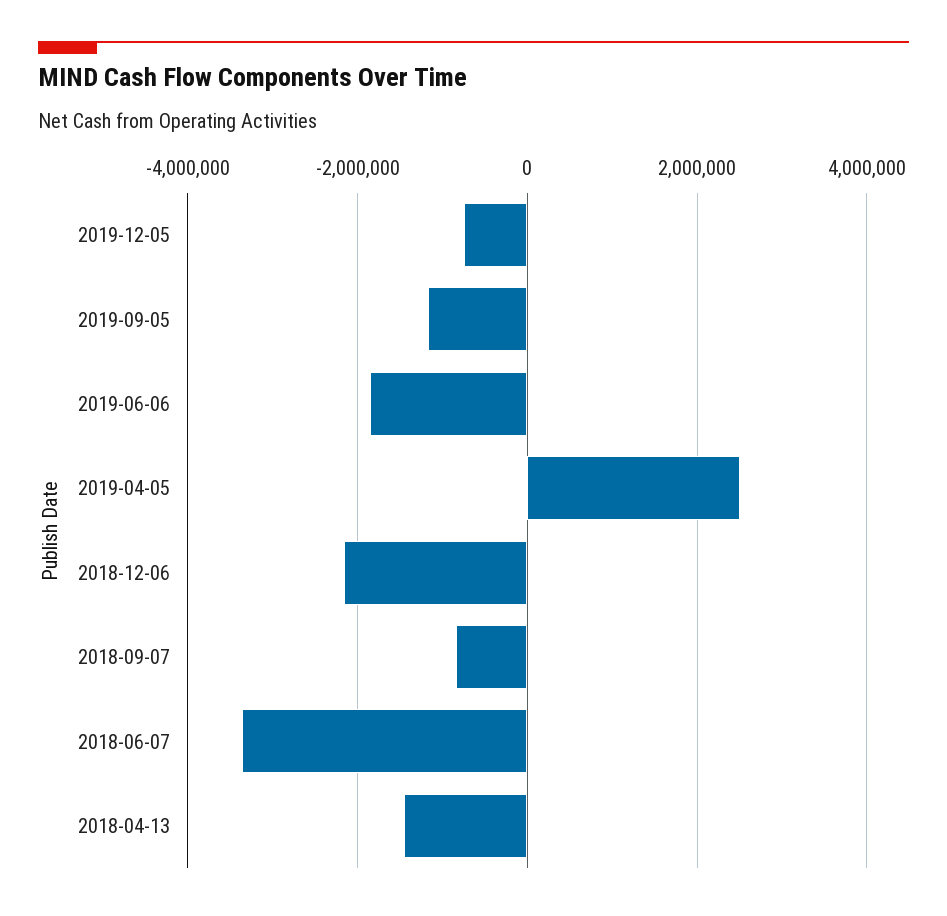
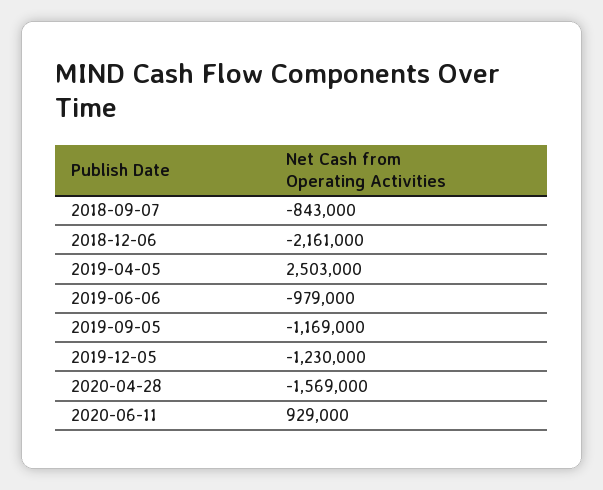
2019-12-05: -800000 -> -1230000
2019-06-06: -1800000 -> -979000
2018-06-07: -3400000 -> none
2018-04-13: -1400000 -> none
2020-04-28: none -> -1569000
2020-06-11: none -> 929000

